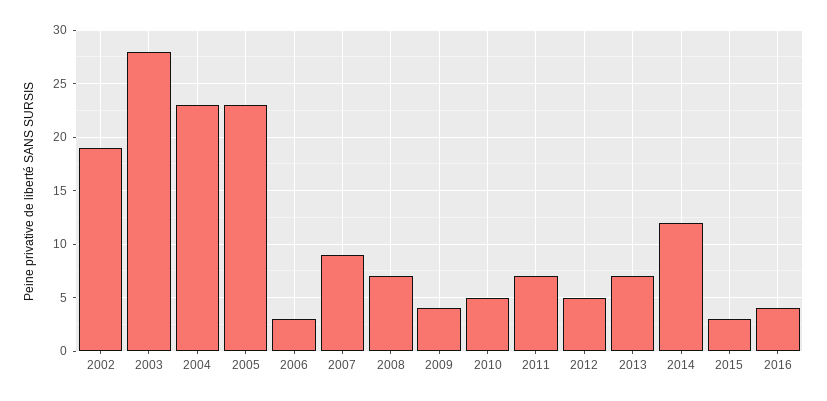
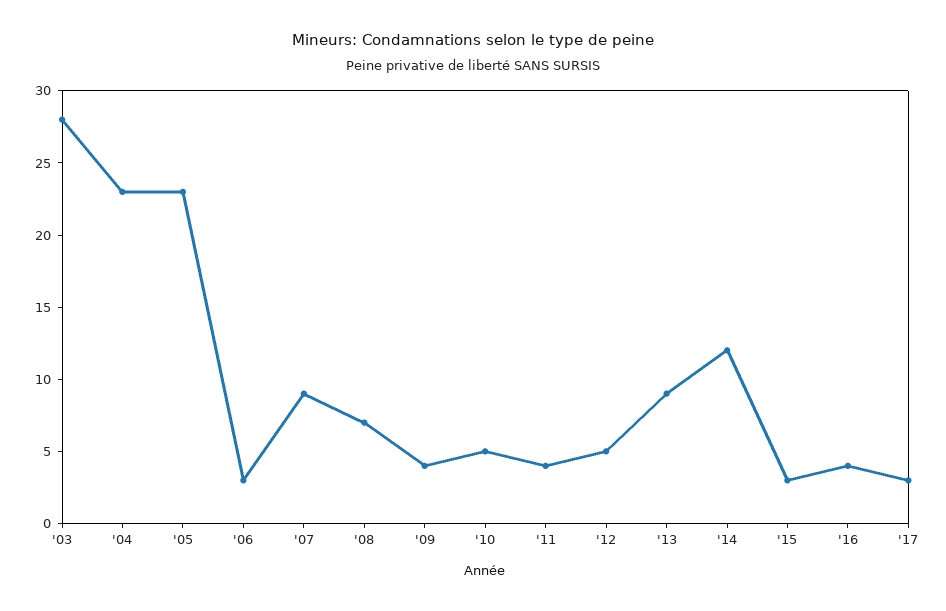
2002: 19 -> none
2011: 7 -> 4
2013: 7 -> 9
'17: none -> 3

